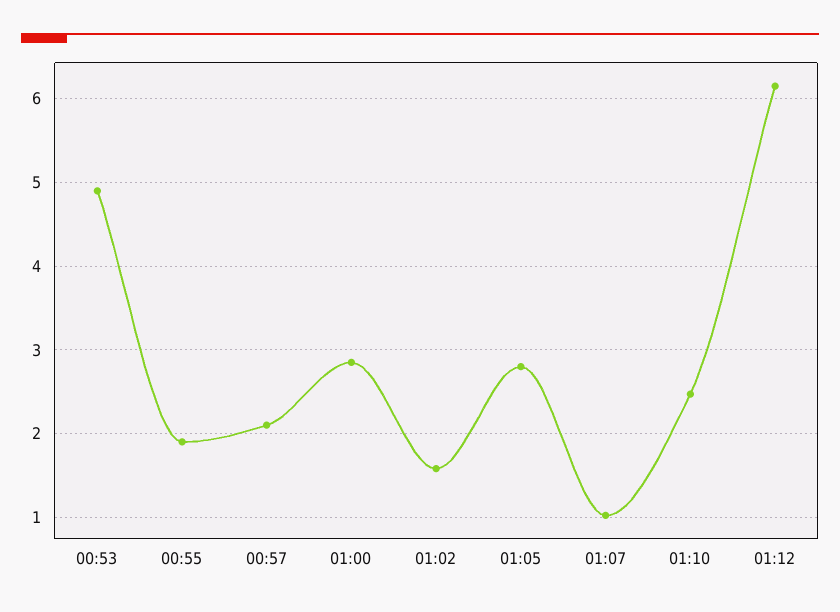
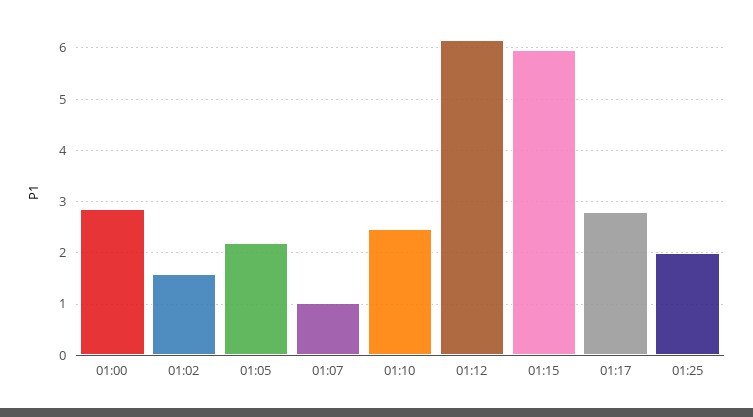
00:53: 4.9 -> none
00:55: 1.9 -> none
00:57: 2.1 -> none
01:05: 2.8 -> 2.2
01:15: none -> 6
01:17: none -> 2.8
01:25: none -> 2

